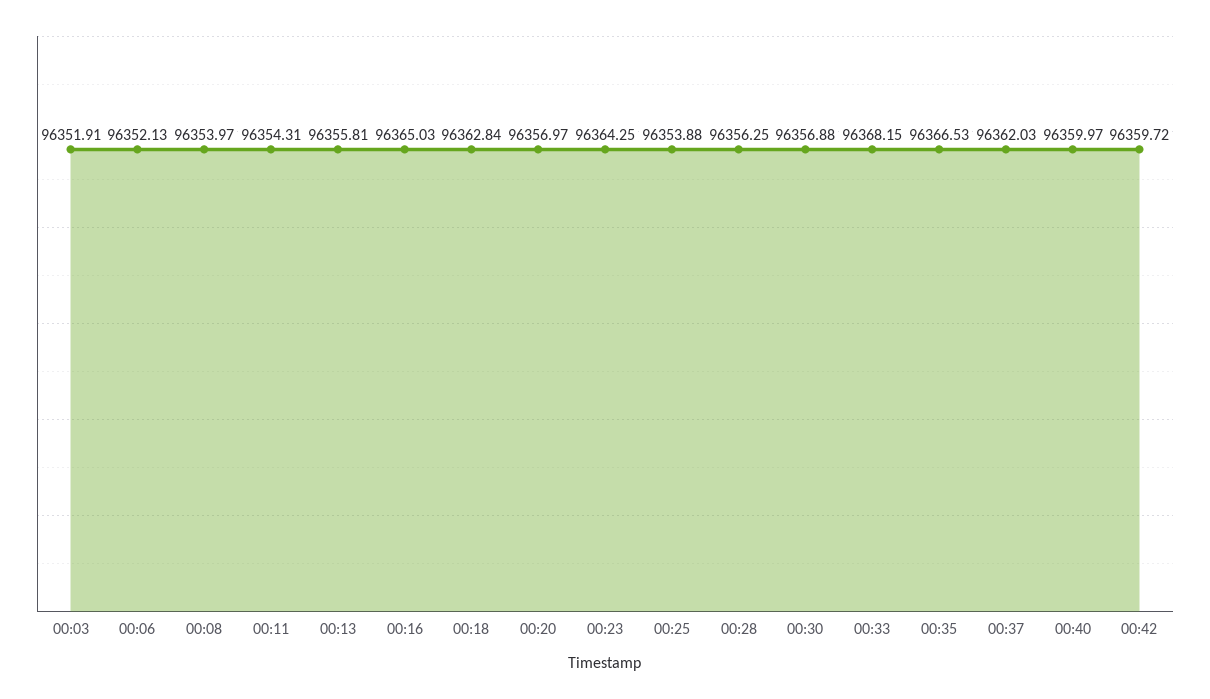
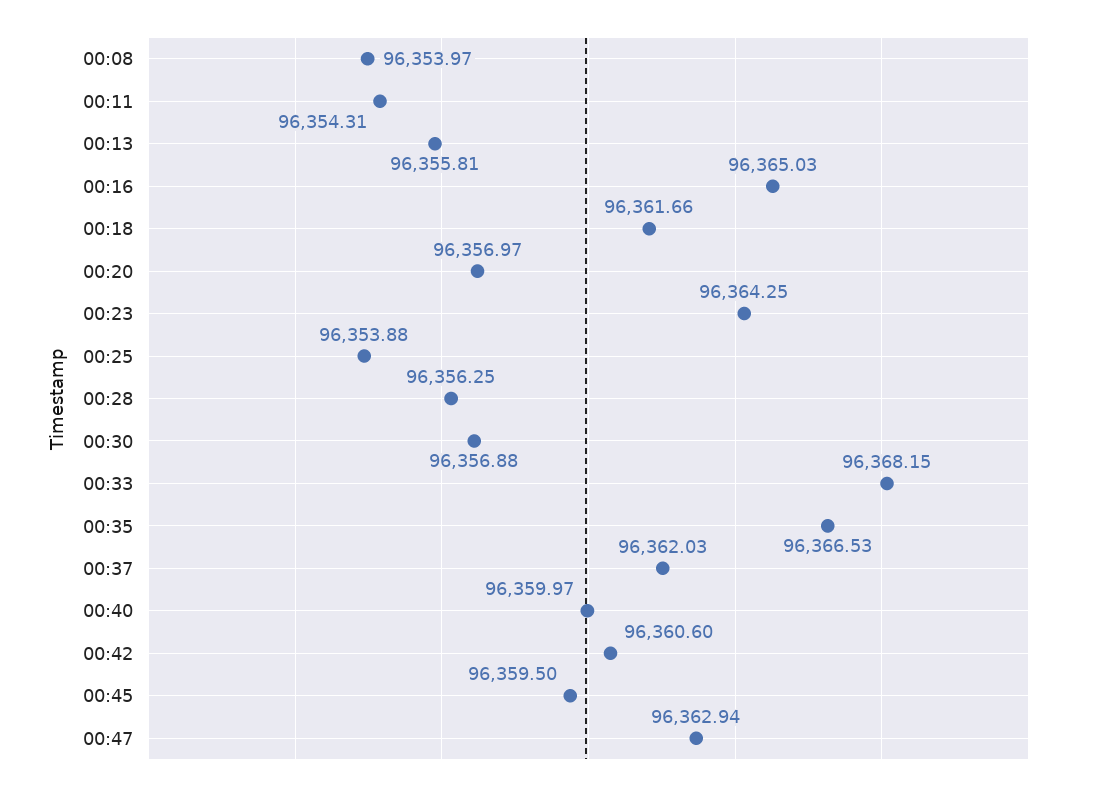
00:03: 96351.91 -> none
00:06: 96352.13 -> none
00:18: 96362.84 -> 96361.66
00:42: 96359.72 -> 96360.6
00:45: none -> 96359.5
00:47: none -> 96362.94

